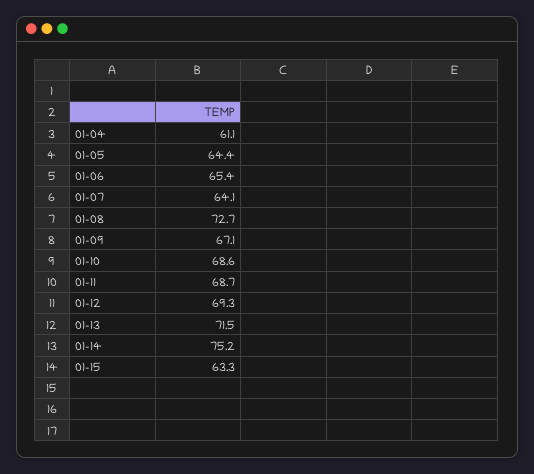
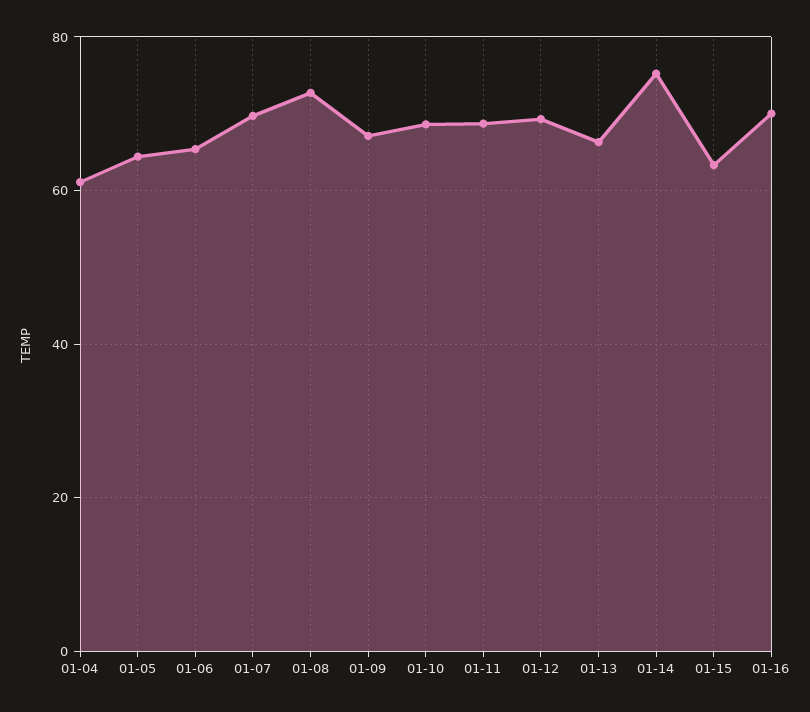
01-07: 64.1 -> 70
01-13: 71.5 -> 66
01-16: none -> 70

